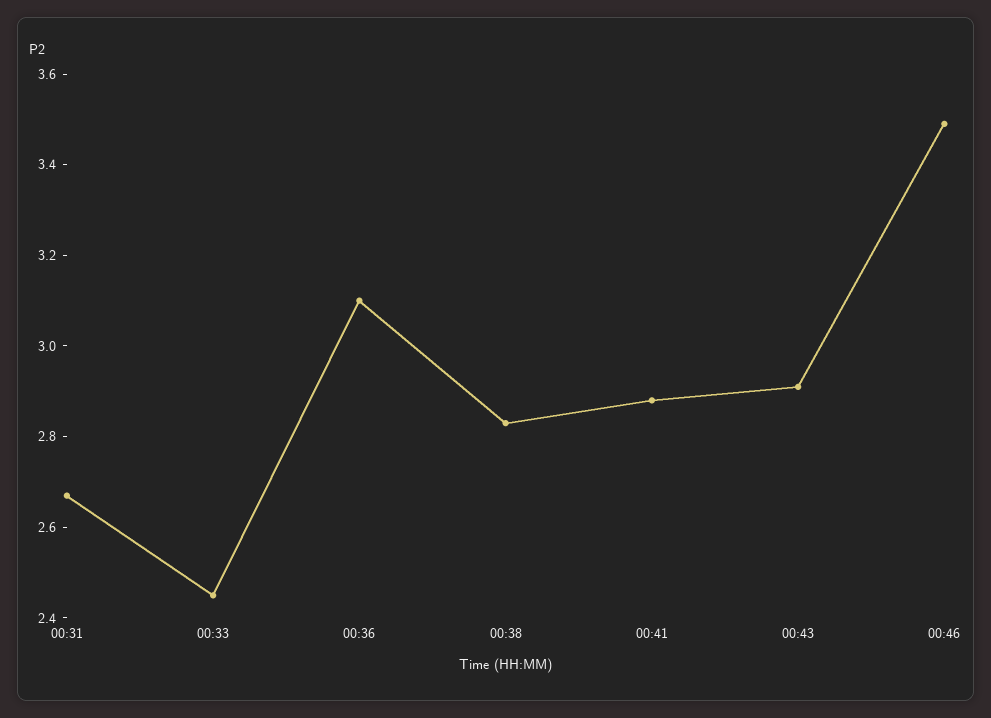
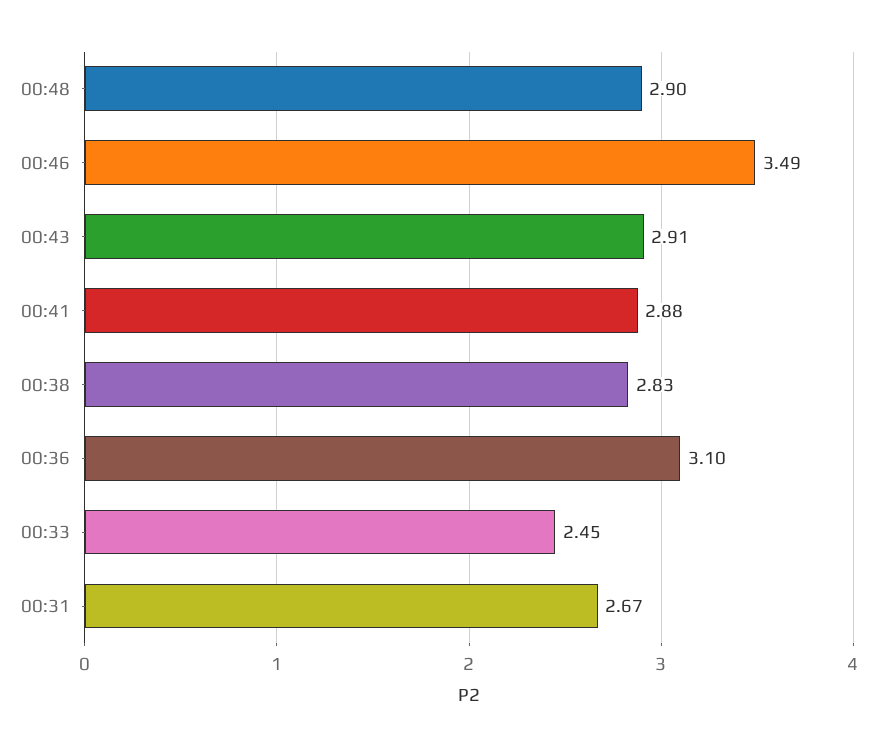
00:48: none -> 2.9

